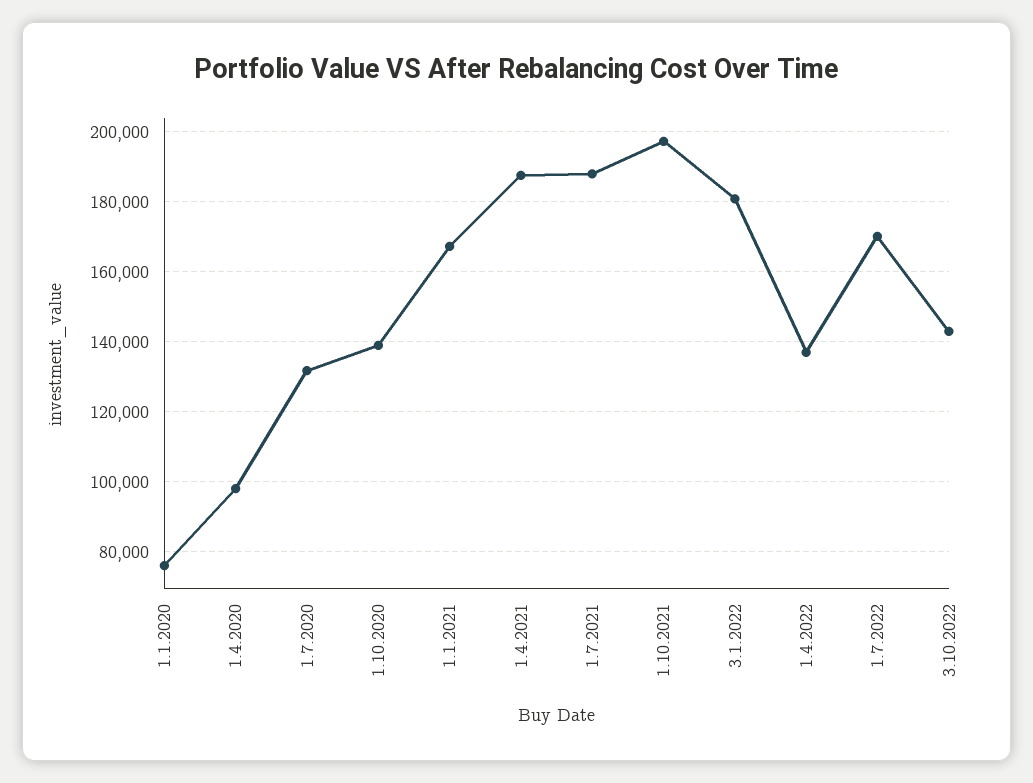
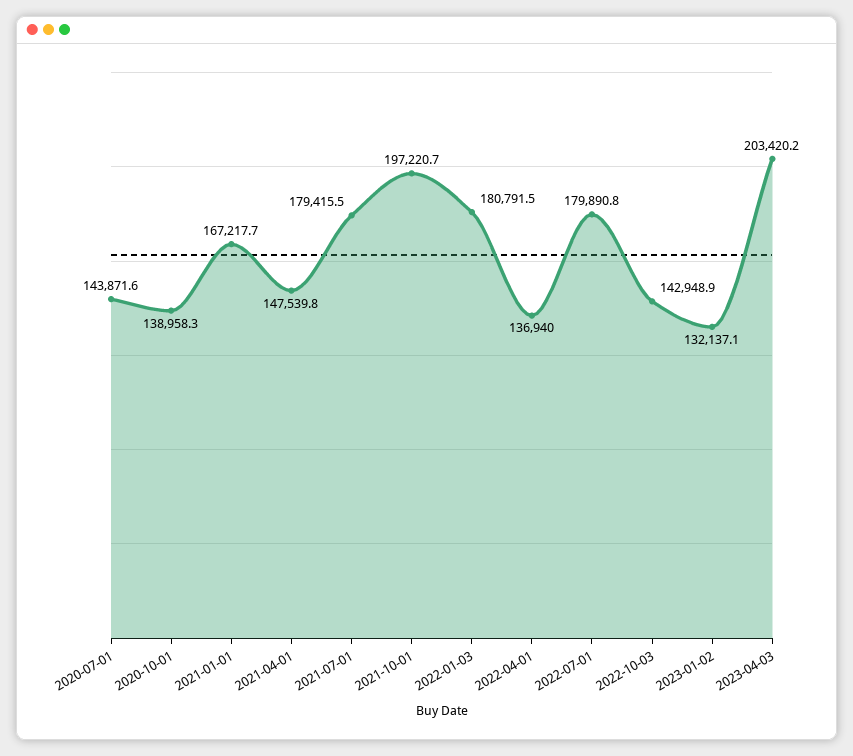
1.1.2020: 76000 -> none
1.4.2020: 98000 -> none
1.7.2020: 132000 -> 143871.6
1.4.2021: 188000 -> 147539.8
1.7.2021: 188000 -> 179415.5
1.7.2022: 170000 -> 179890.8
2023-01-02: none -> 132137.1
2023-04-03: none -> 203420.2

